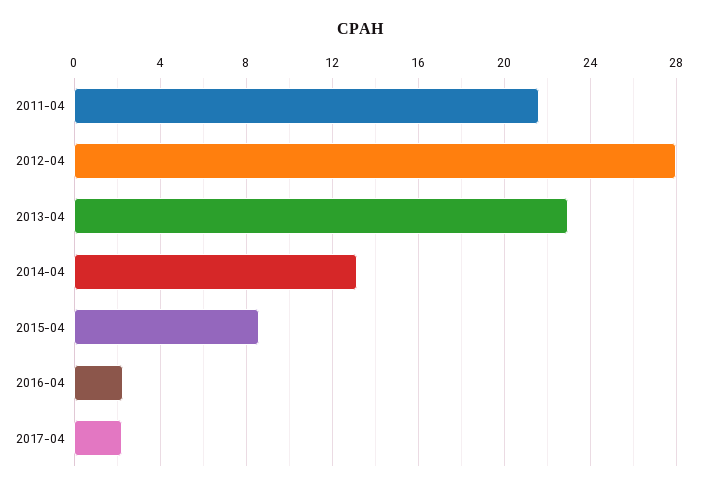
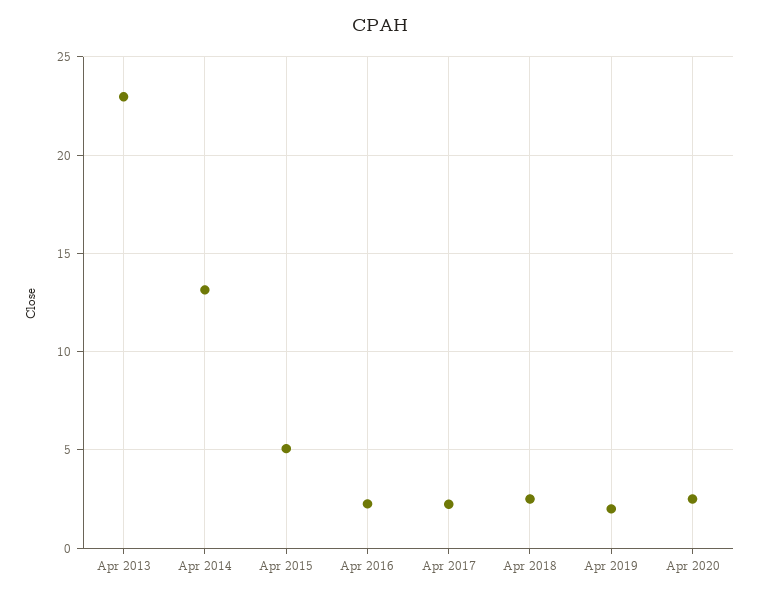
2011-04: 21.5 -> none
2012-04: 28 -> none
2015-04: 8.5 -> 5
Apr 2018: none -> 2.5
Apr 2019: none -> 2
Apr 2020: none -> 2.5

